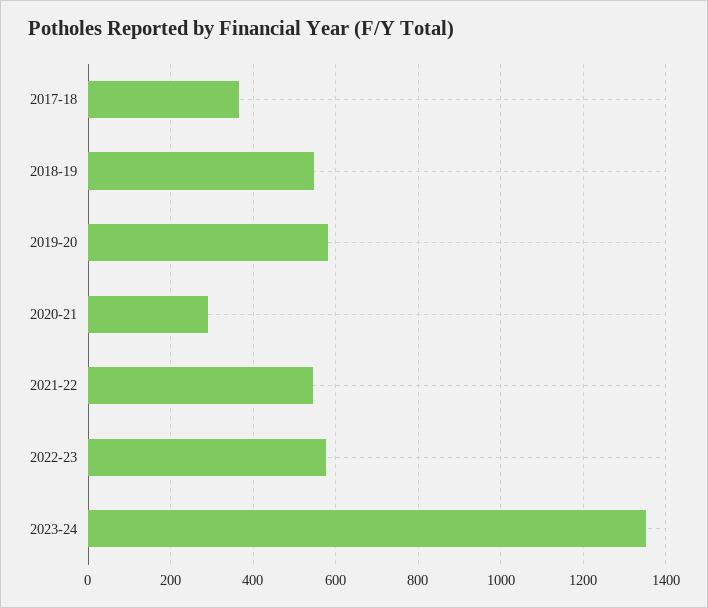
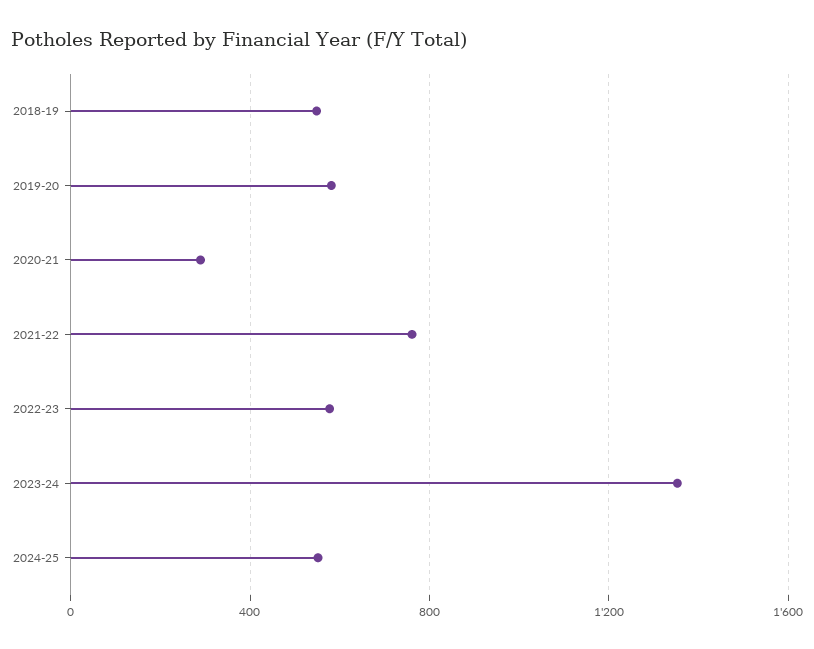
2017-18: 360 -> none
2021-22: 540 -> 750
2024-25: none -> 550

